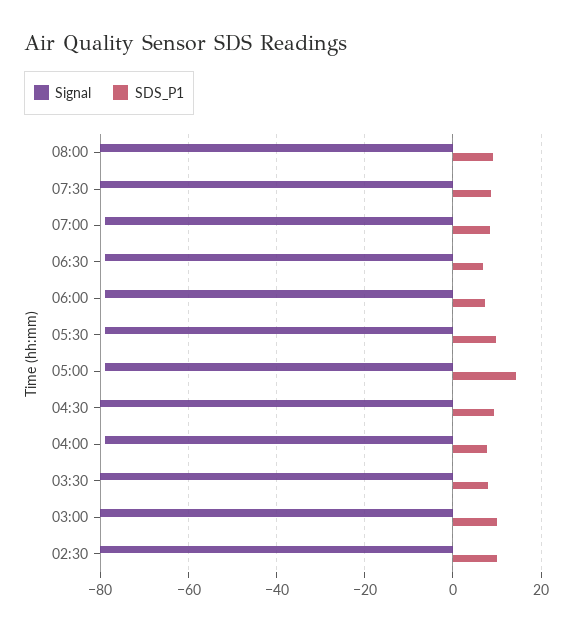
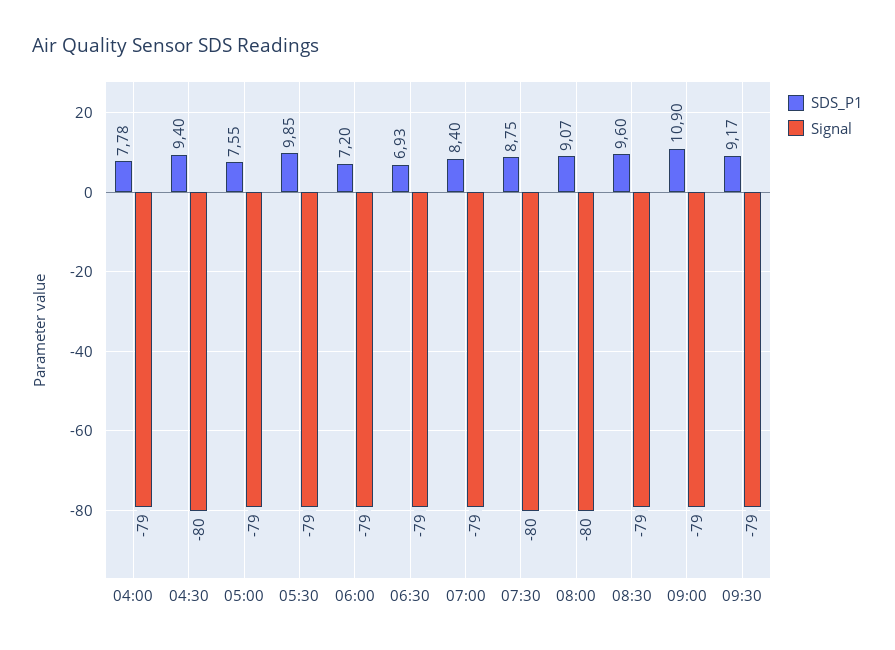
SDS_P1, 05:00: 14 -> 7.55
Signal, 03:30: -80 -> none
SDS_P1, 03:30: 8 -> none
Signal, 03:00: -80 -> none
SDS_P1, 03:00: 10 -> none
Signal, 02:30: -80 -> none
SDS_P1, 02:30: 10 -> none
SDS_P1, 08:30: none -> 9.6
Signal, 08:30: none -> -79
SDS_P1, 09:00: none -> 10.9
Signal, 09:00: none -> -79
SDS_P1, 09:30: none -> 9.17
Signal, 09:30: none -> -79

